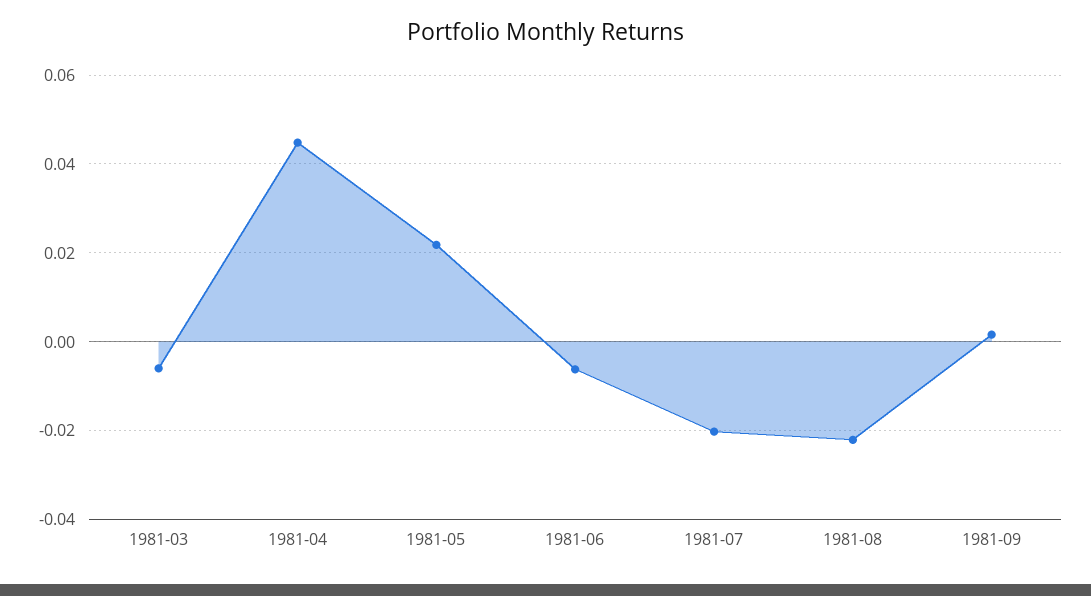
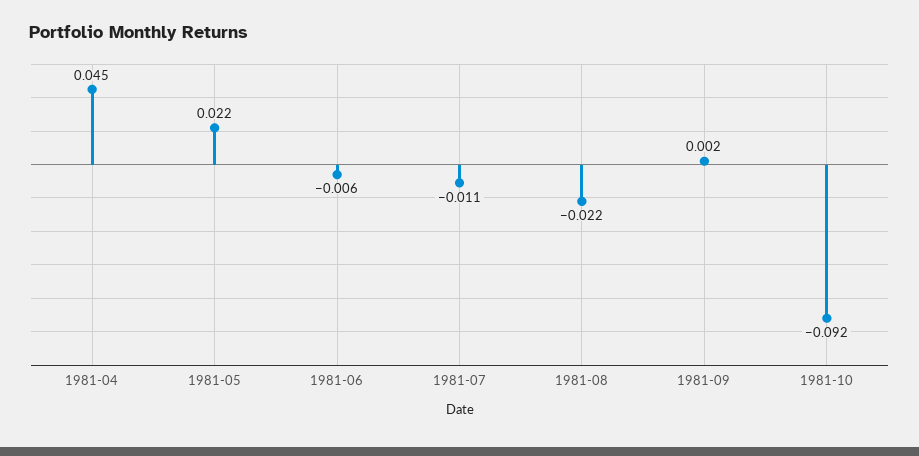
1981-03: -0.006 -> none
1981-07: -0.02 -> -0.011
1981-10: none -> -0.092

